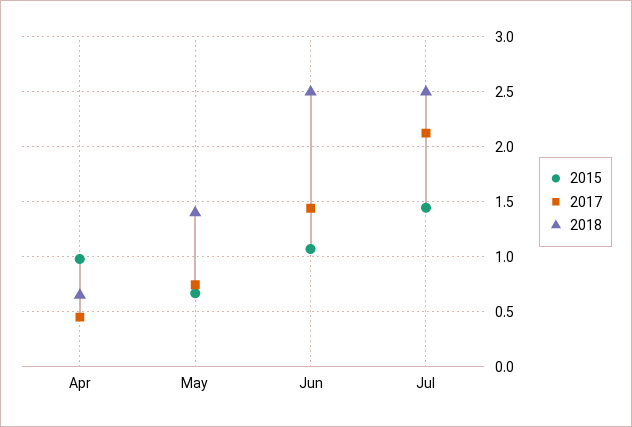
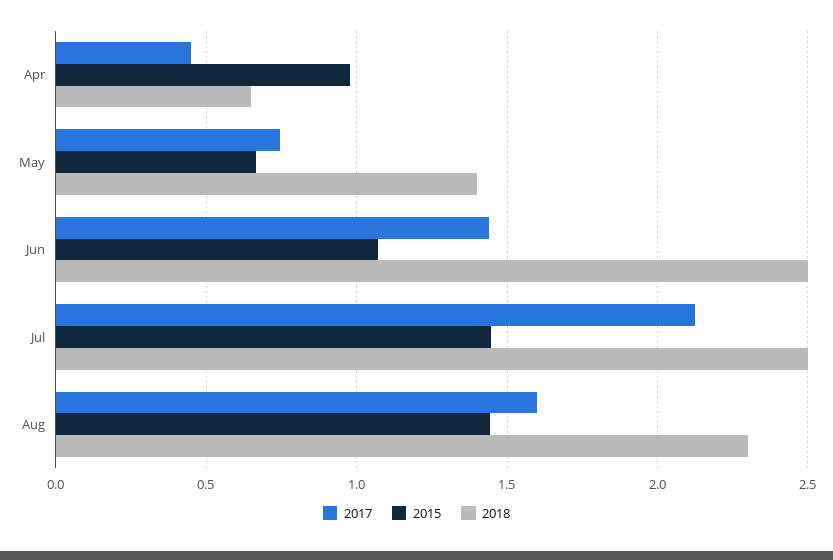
2017, Aug: none -> 1.6
2015, Aug: none -> 1.45
2018, Aug: none -> 2.3

